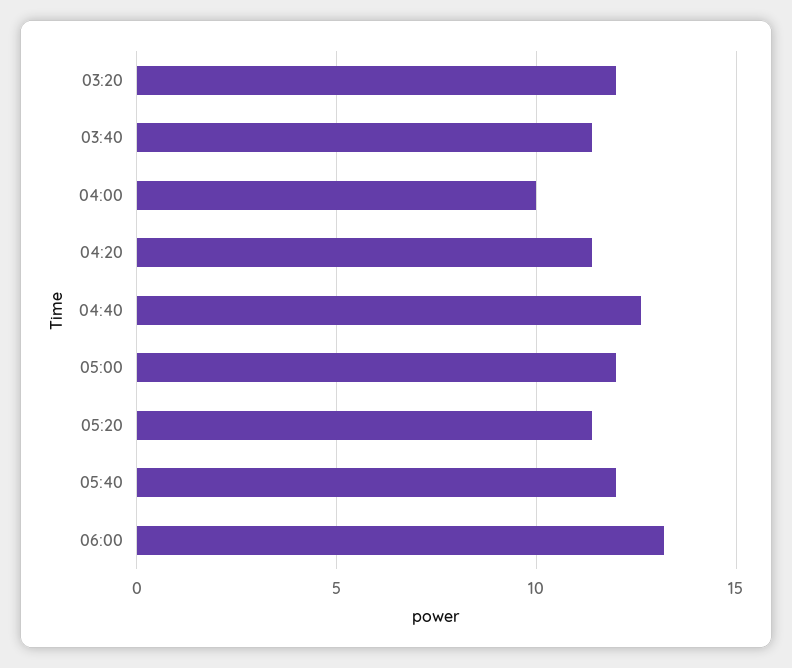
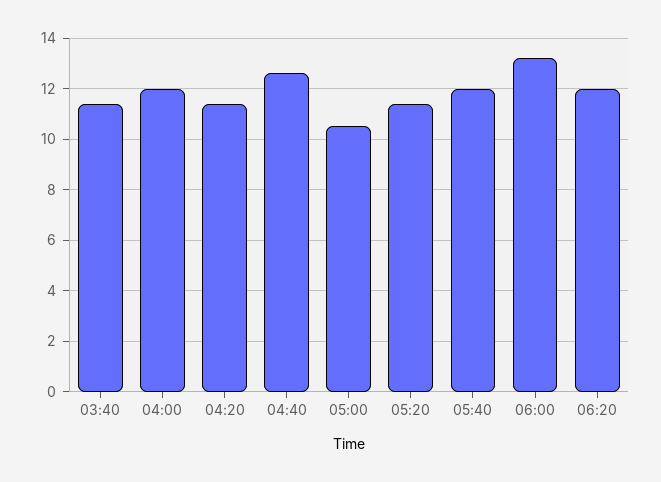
03:20: 12 -> none
04:00: 10 -> 12
05:00: 12 -> 10.5
06:20: none -> 12

